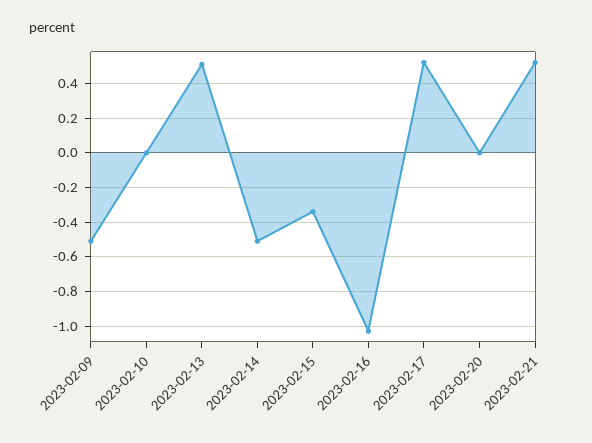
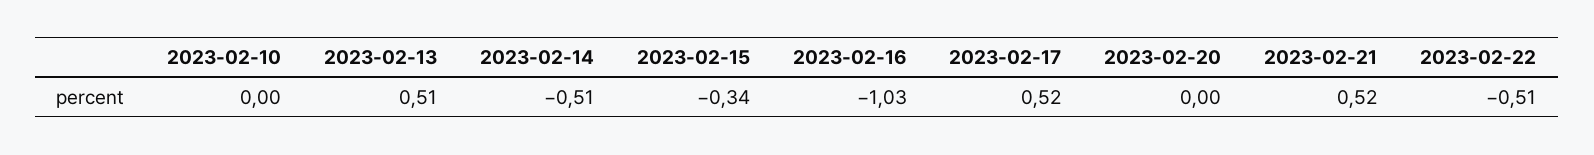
2023-02-09: -0.5 -> none
2023-02-22: none -> -0.51

